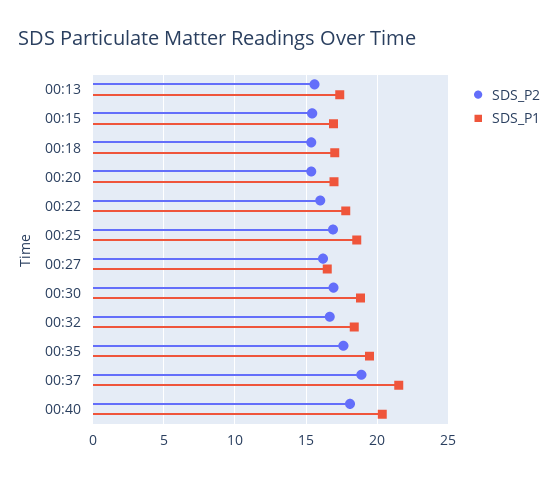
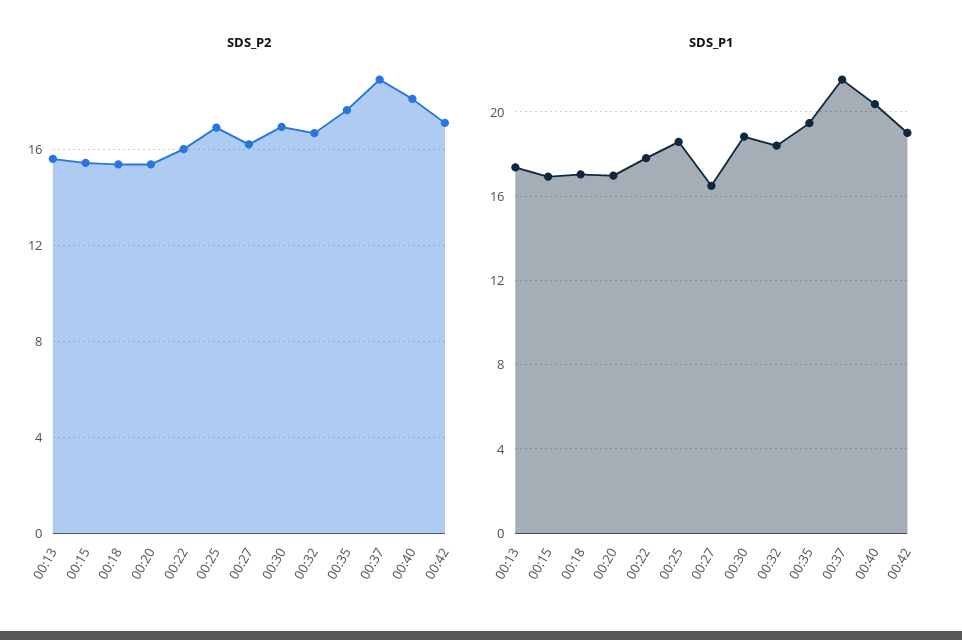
SDS_P2, 00:42: none -> 17
SDS_P1, 00:42: none -> 19

